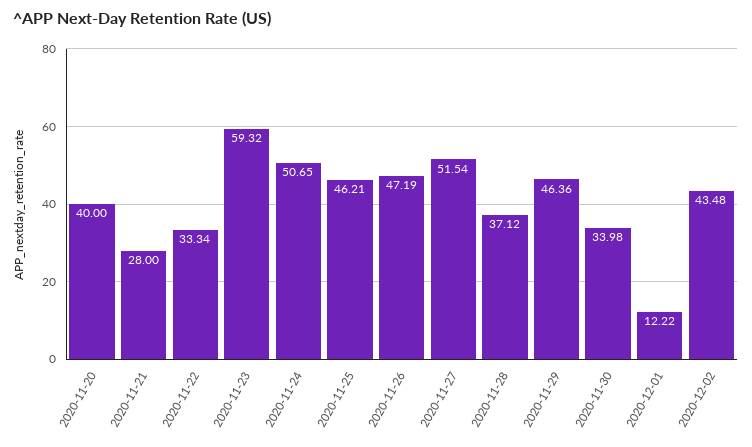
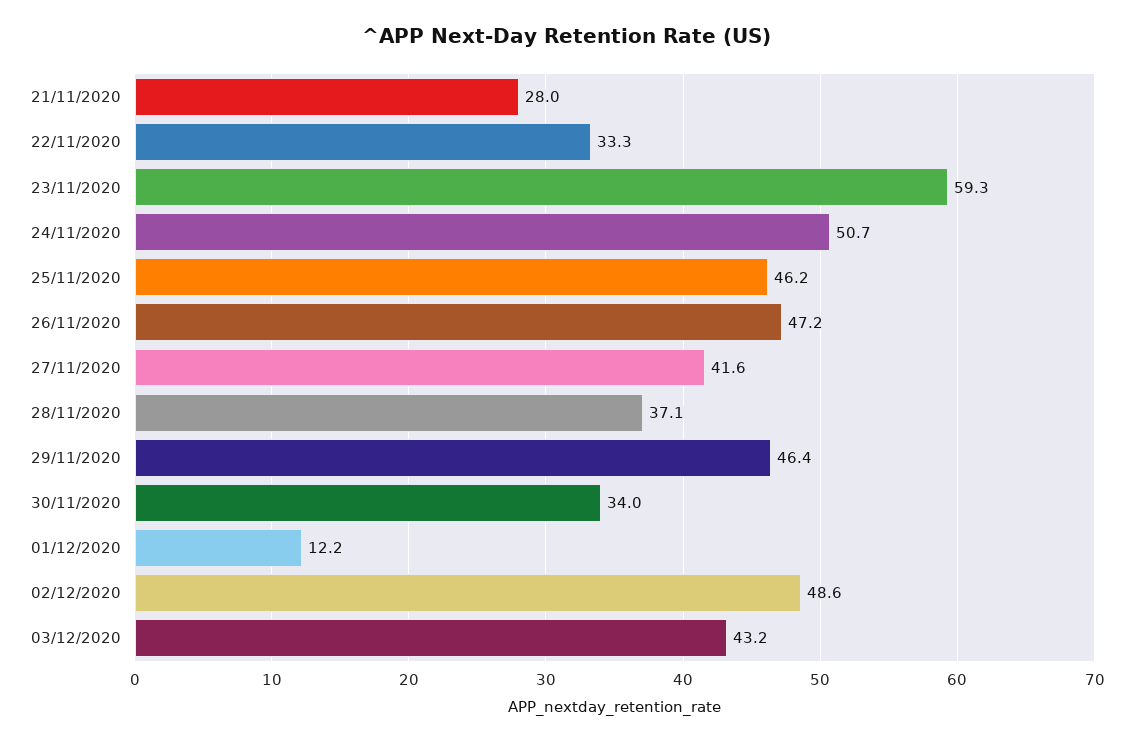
2020-11-20: 40 -> none
2020-11-27: 51.54 -> 41.6
2020-12-02: 43.48 -> 48.6
03/12/2020: none -> 43.2

